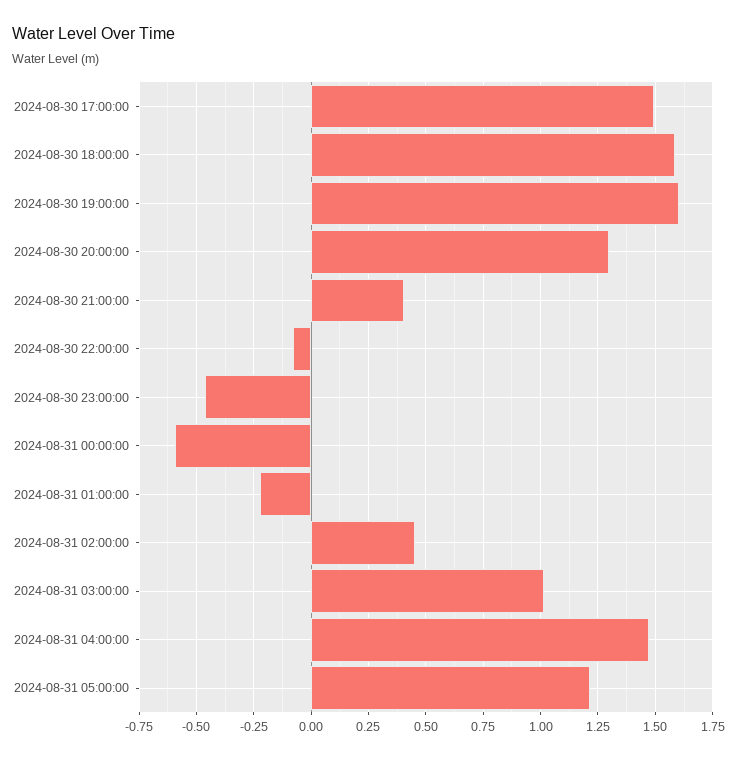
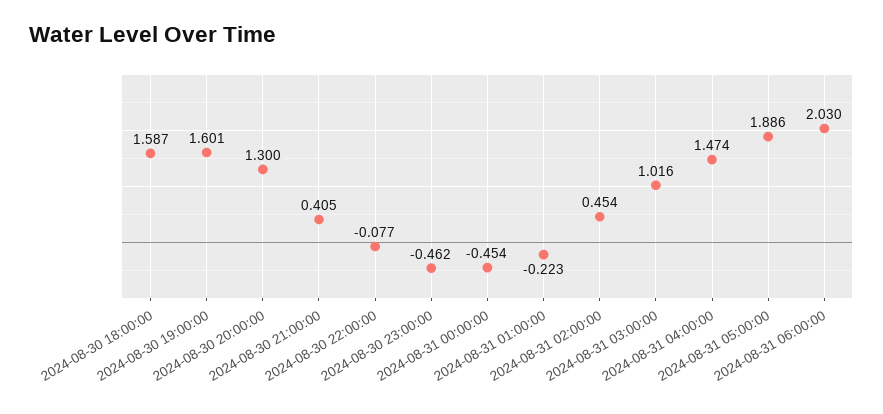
2024-08-30 17:00:00: 1.5 -> none
2024-08-31 00:00:00: -0.6 -> -0.454
2024-08-31 05:00:00: 1.2 -> 1.886
2024-08-31 06:00:00: none -> 2.03

